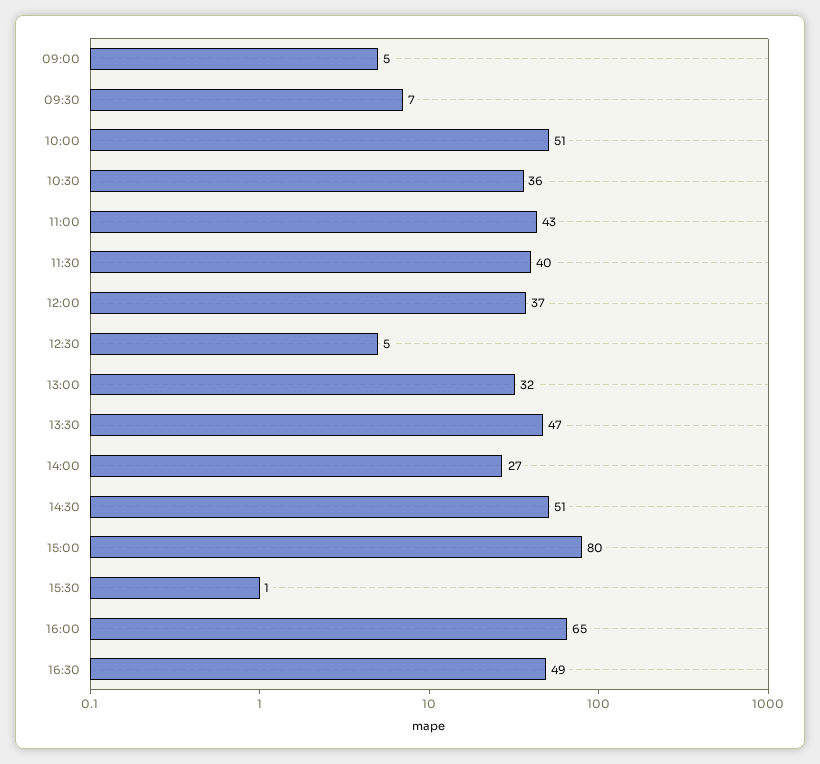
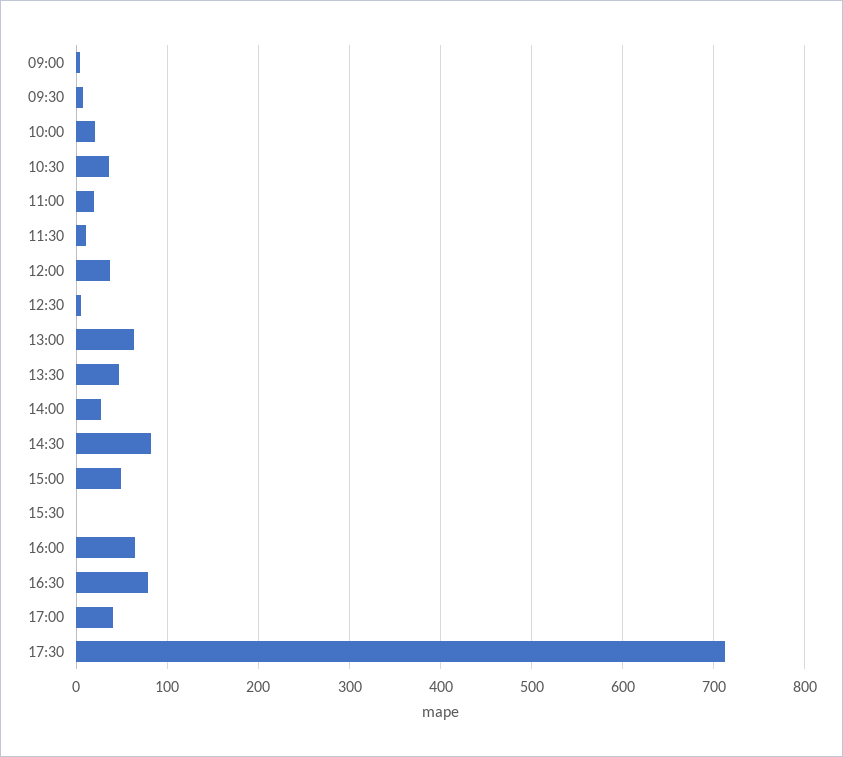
10:00: 51 -> 20
11:00: 43 -> 20
11:30: 40 -> 10
13:00: 32 -> 60
14:30: 51 -> 80
15:00: 80 -> 50
16:30: 49 -> 80
17:00: none -> 40
17:30: none -> 710

